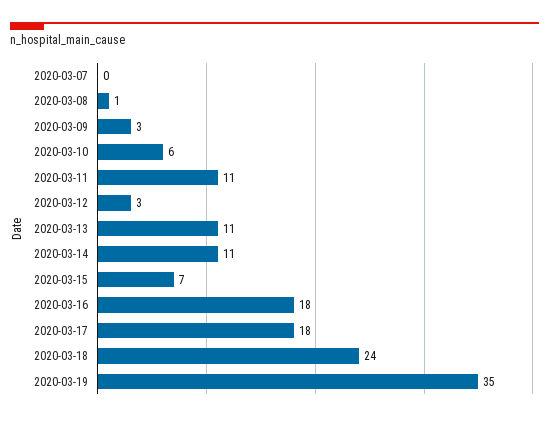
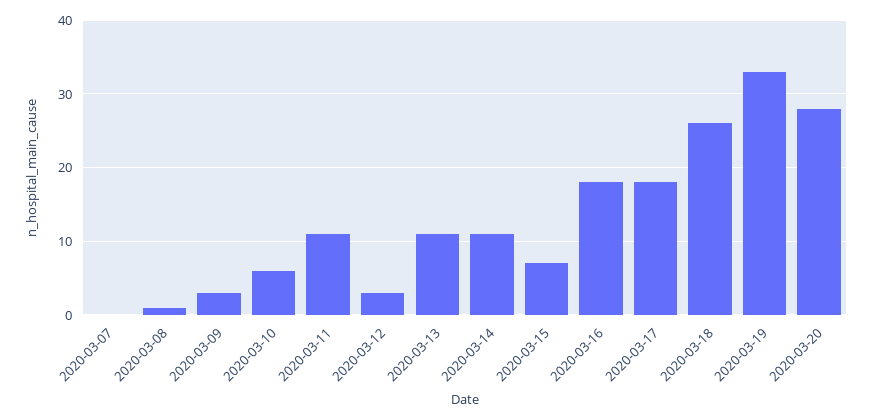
2020-03-18: 24 -> 26
2020-03-19: 35 -> 33
2020-03-20: none -> 28

